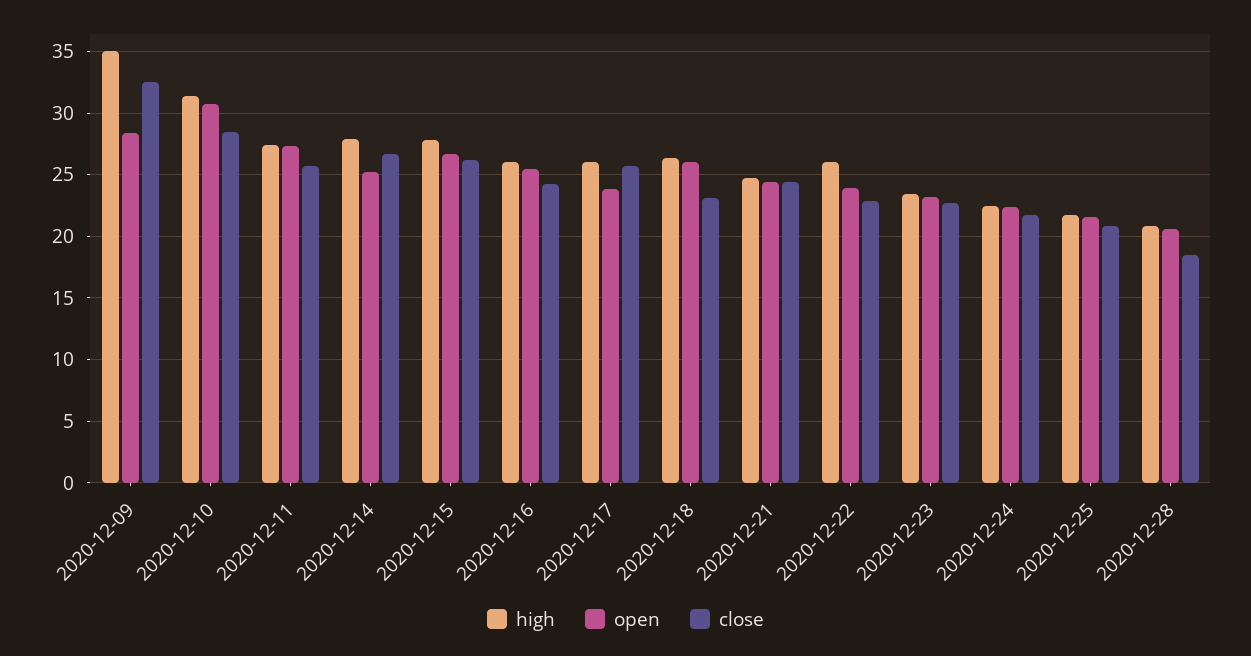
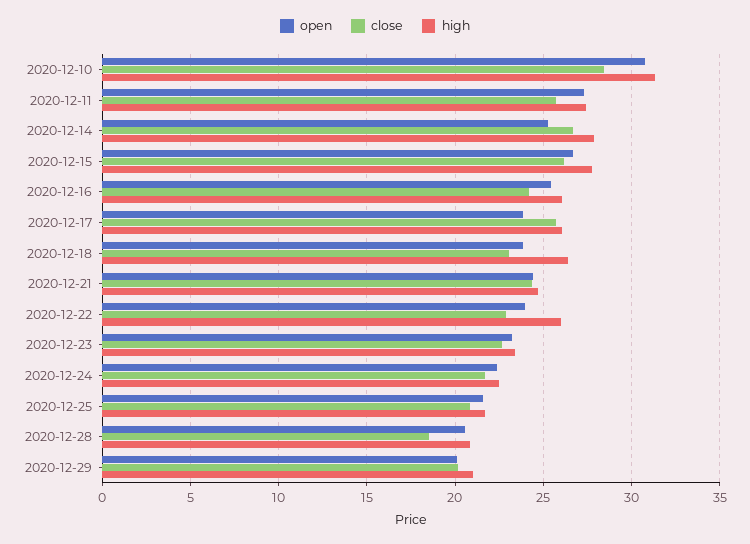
high, 2020-12-09: 35 -> none
open, 2020-12-09: 28.5 -> none
close, 2020-12-09: 32.5 -> none
open, 2020-12-18: 26 -> 24
open, 2020-12-29: none -> 20
close, 2020-12-29: none -> 20
high, 2020-12-29: none -> 21

